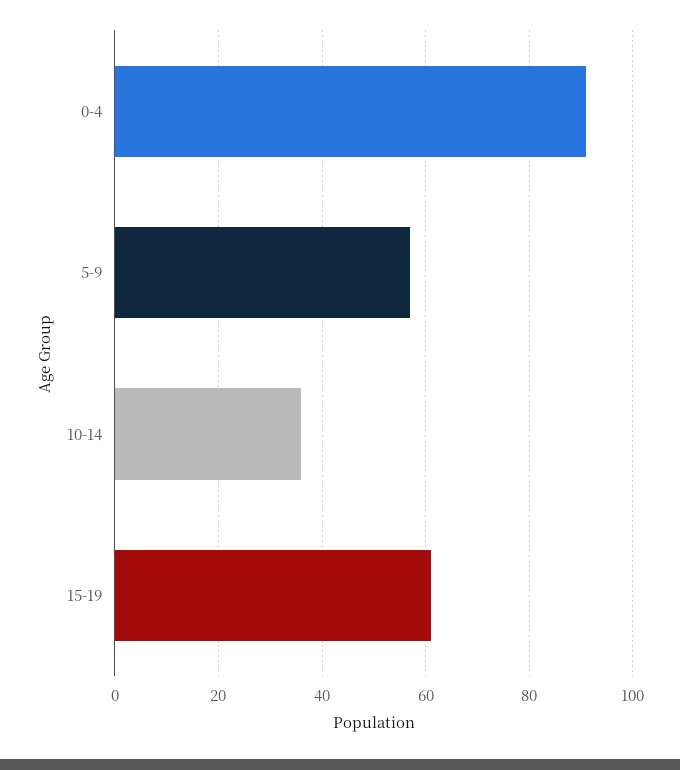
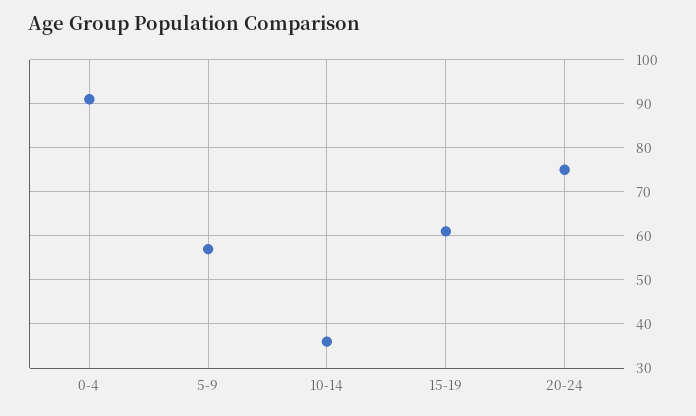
20-24: none -> 75

